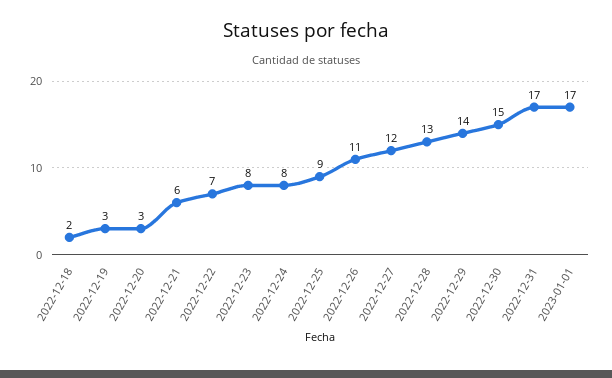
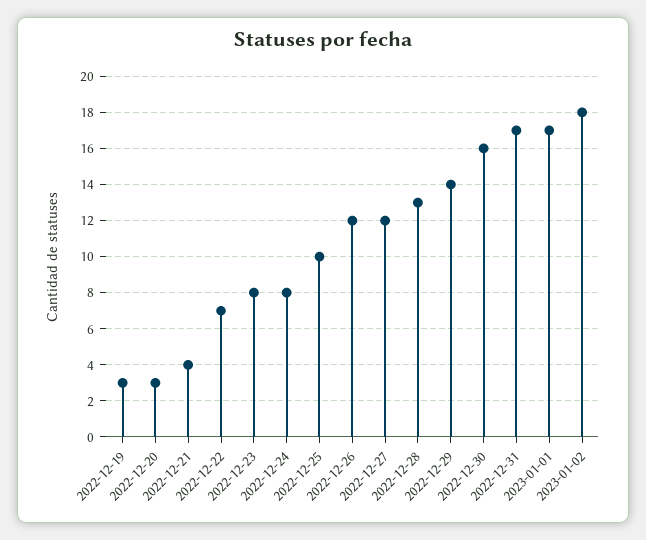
2022-12-18: 2 -> none
2022-12-21: 6 -> 4
2022-12-25: 9 -> 10
2022-12-26: 11 -> 12
2022-12-30: 15 -> 16
2023-01-02: none -> 18

